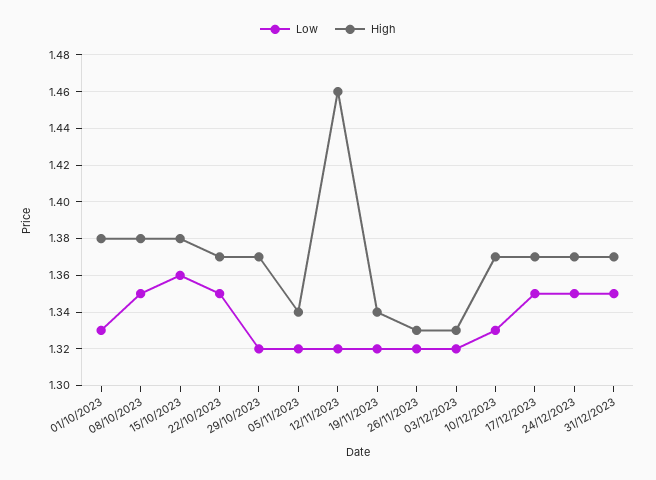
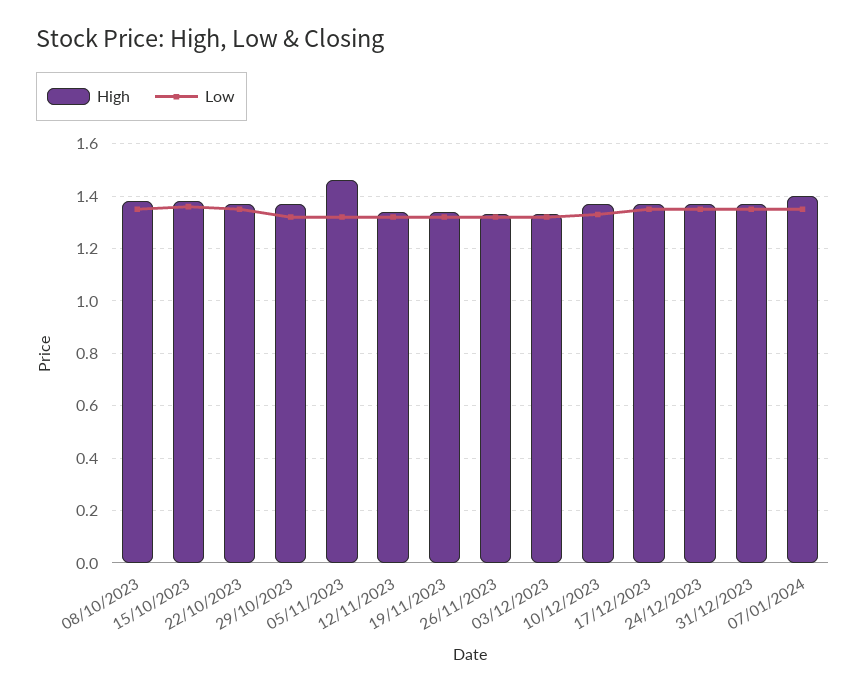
Low, 01/10/2023: 1.33 -> none
High, 01/10/2023: 1.38 -> none
High, 05/11/2023: 1.34 -> 1.45
High, 12/11/2023: 1.46 -> 1.35
High, 07/01/2024: none -> 1.4
Low, 07/01/2024: none -> 1.35

